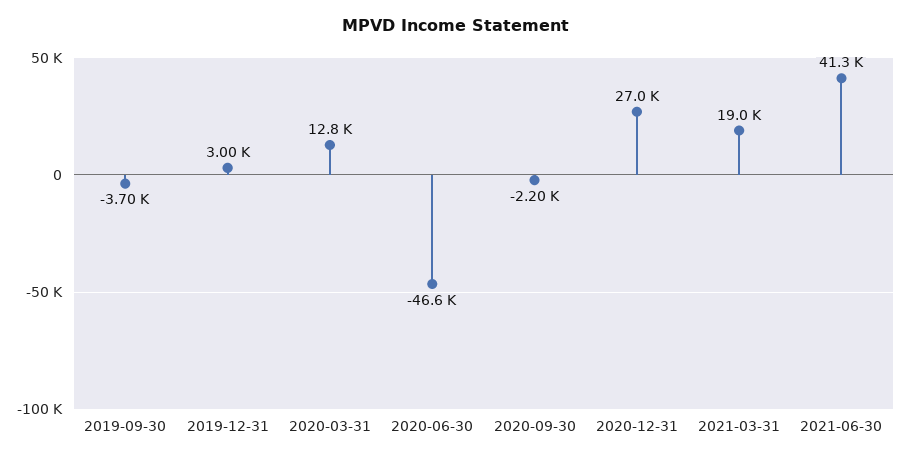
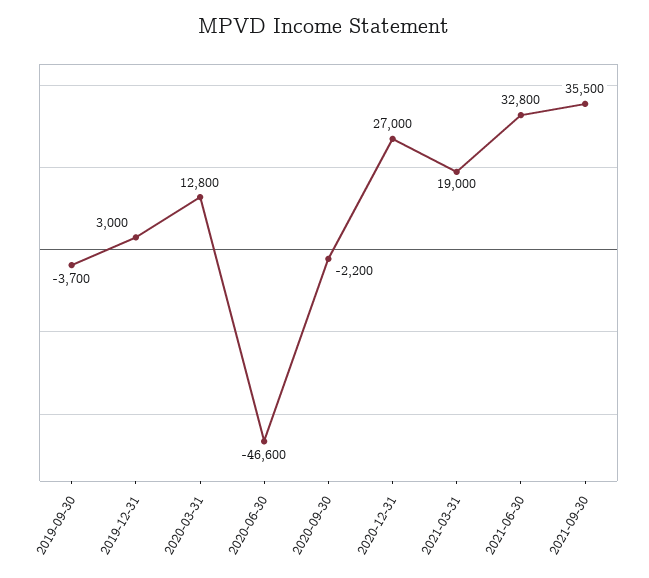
2021-06-30: 41300 -> 32800
2021-09-30: none -> 35500

